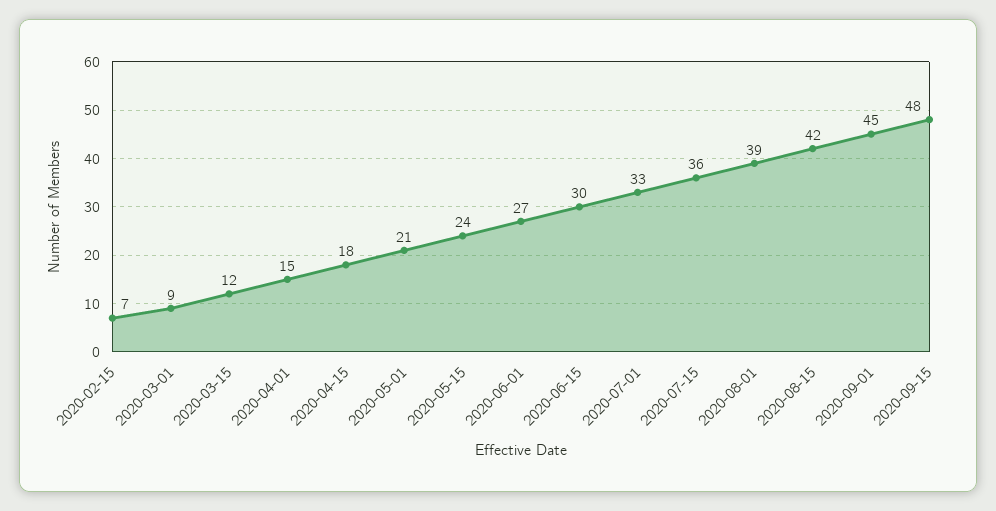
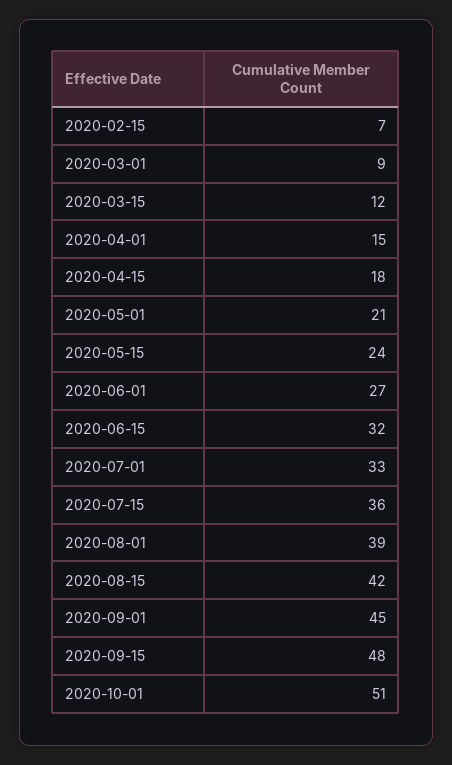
2020-06-15: 30 -> 32
2020-10-01: none -> 51

